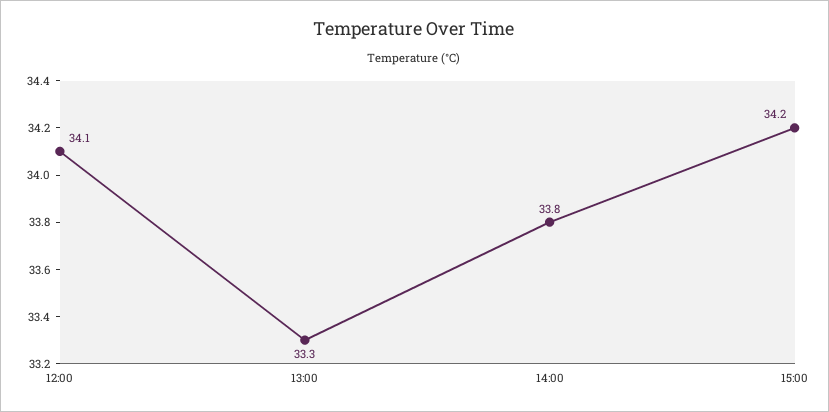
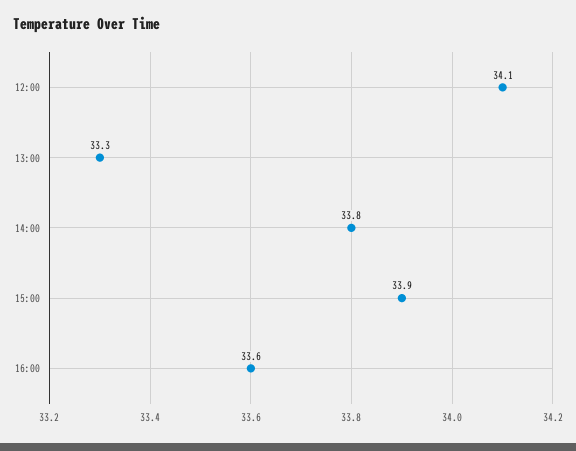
15:00: 34.2 -> 33.9
16:00: none -> 33.6

